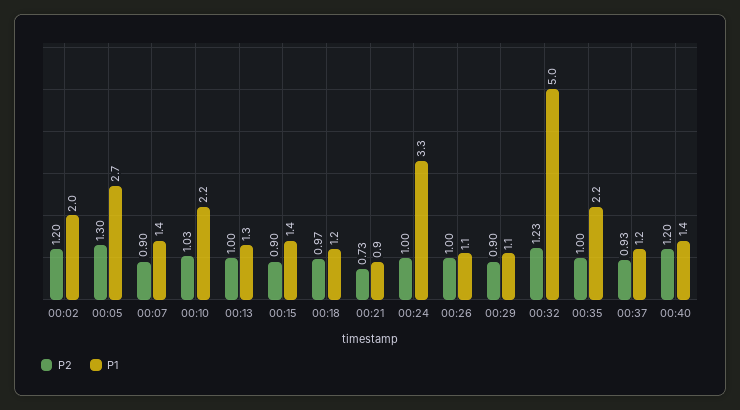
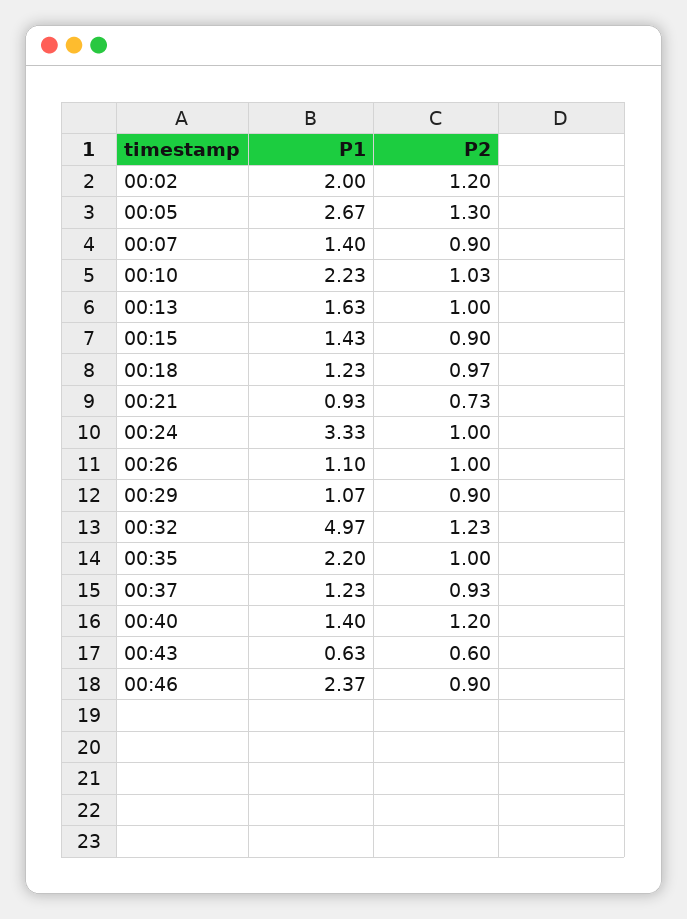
P1, 00:13: 1.3 -> 1.63
P1, 00:43: none -> 0.63
P2, 00:43: none -> 0.6
P1, 00:46: none -> 2.37
P2, 00:46: none -> 0.9

